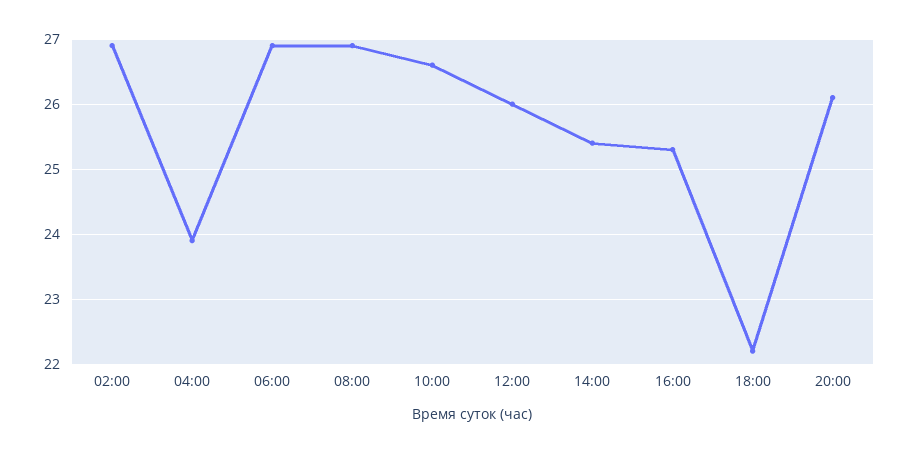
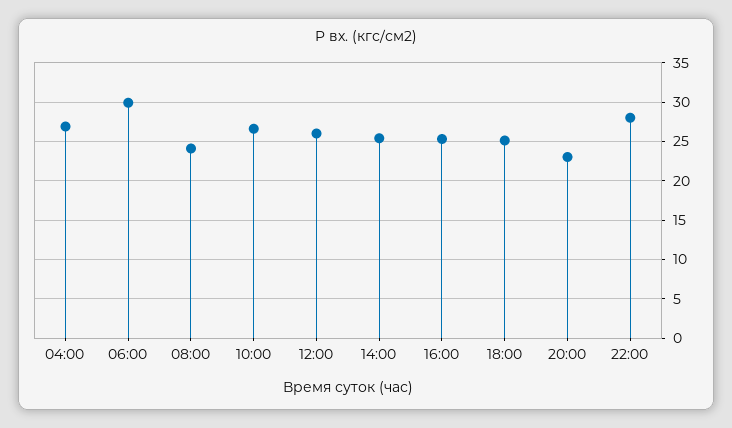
02:00: 26.9 -> none
04:00: 23.9 -> 27
06:00: 26.9 -> 30
08:00: 26.9 -> 24
18:00: 22.2 -> 25
20:00: 26.1 -> 23
22:00: none -> 28

